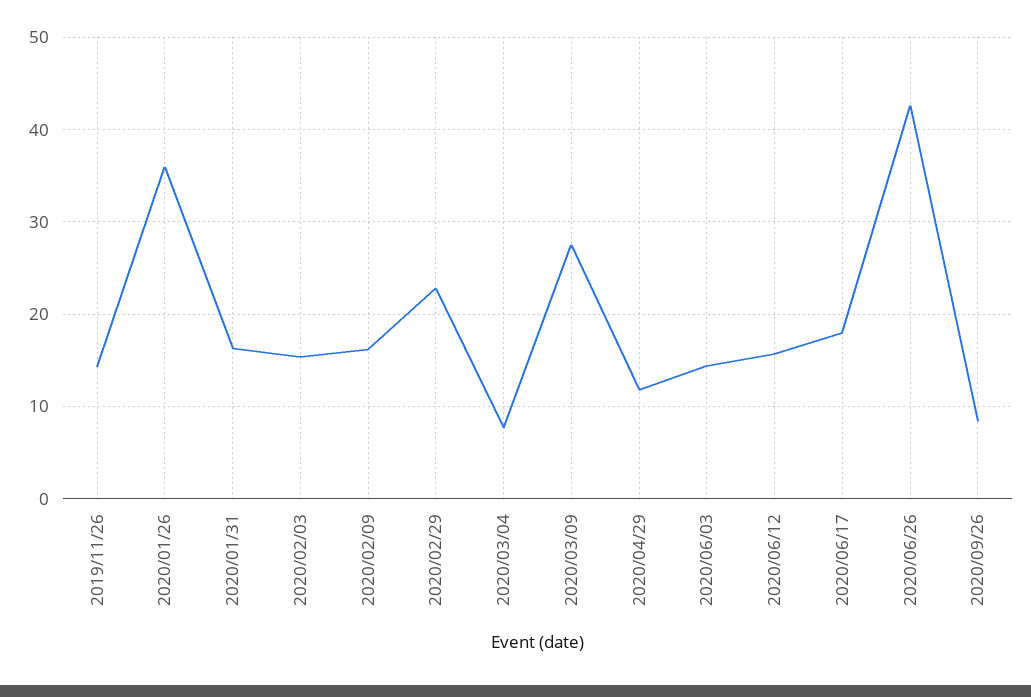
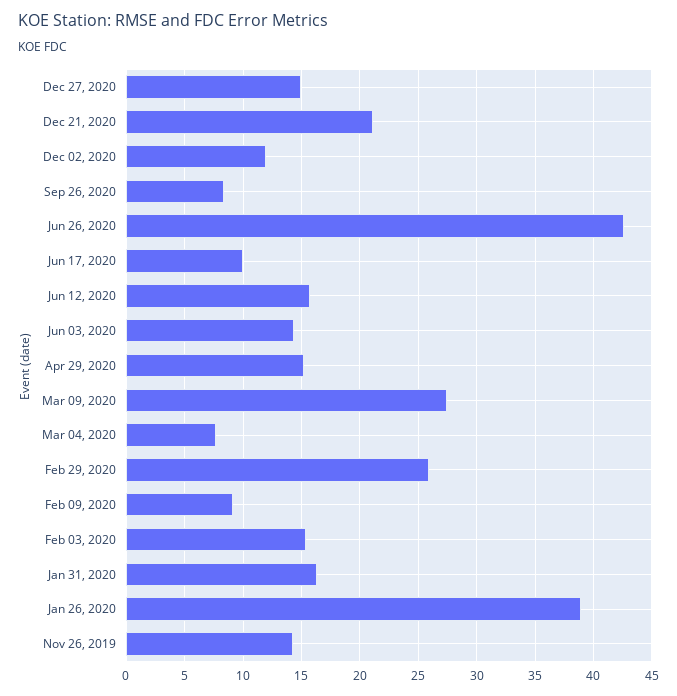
2020/01/26: 36 -> 39
2020/02/09: 16 -> 9
2020/02/29: 23 -> 26
2020/04/29: 12 -> 15
2020/06/17: 18 -> 10
Dec 27, 2020: none -> 15
Dec 21, 2020: none -> 21
Dec 02, 2020: none -> 12

